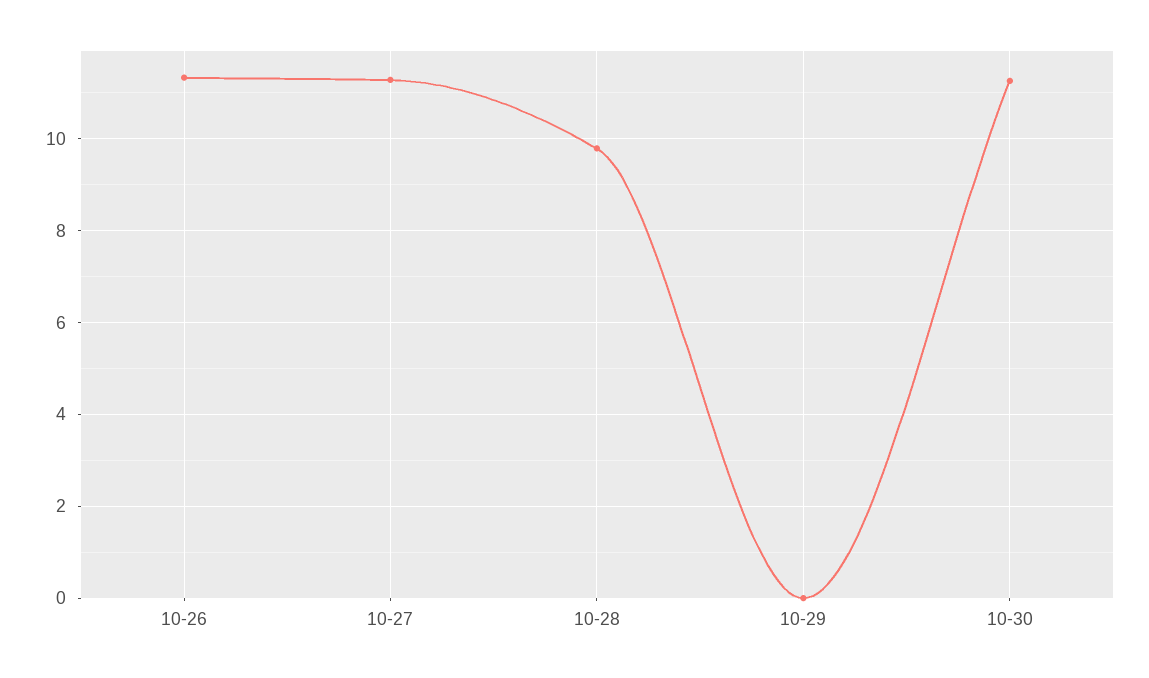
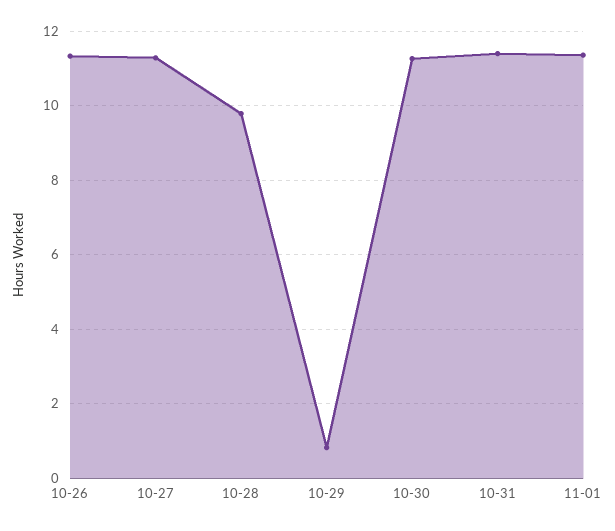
10-29: 0 -> 0.8
10-31: none -> 11.4
11-01: none -> 11.4

